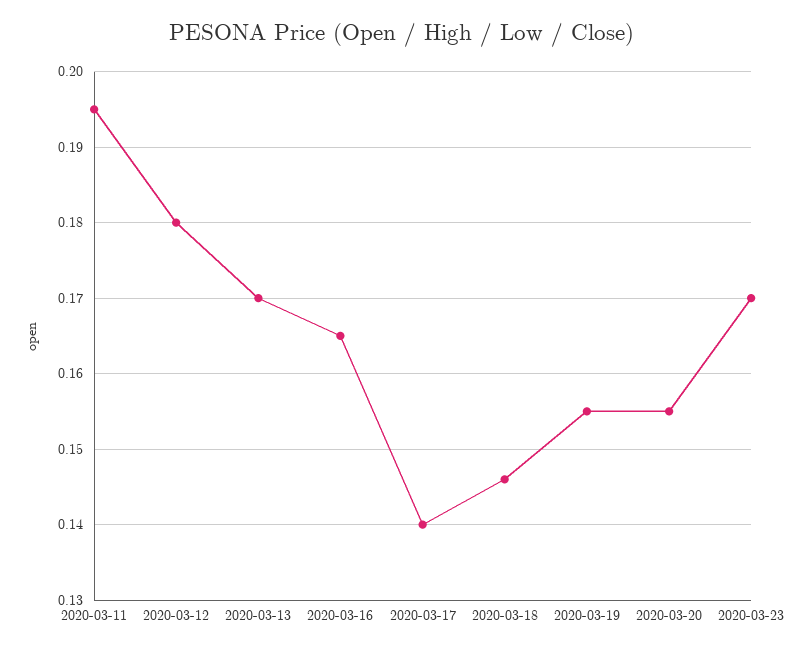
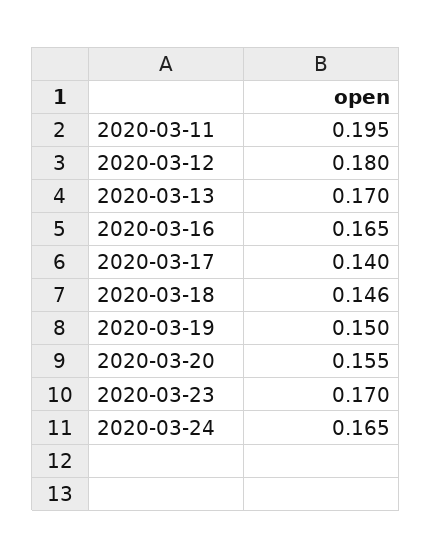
2020-03-19: 0.155 -> 0.15
2020-03-24: none -> 0.165

